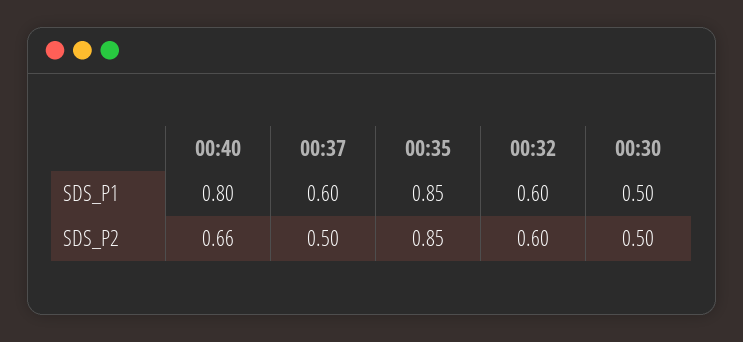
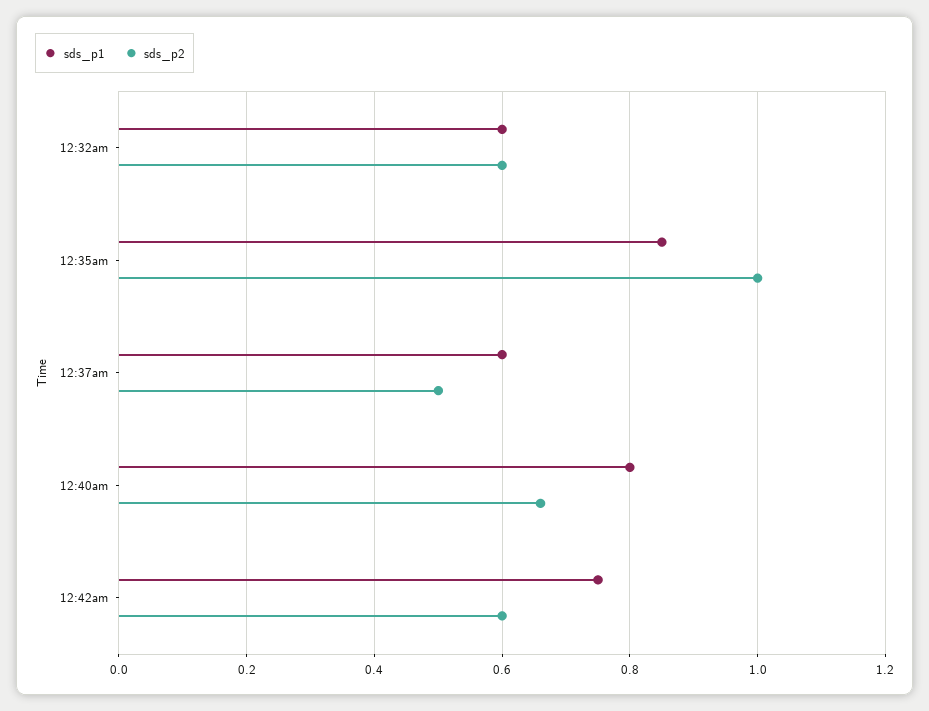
SDS_P1, 00:30: 0.5 -> none
SDS_P2, 00:35: 0.85 -> 1
SDS_P2, 00:30: 0.5 -> none
SDS_P1, 12:42am: none -> 0.75
SDS_P2, 12:42am: none -> 0.6

